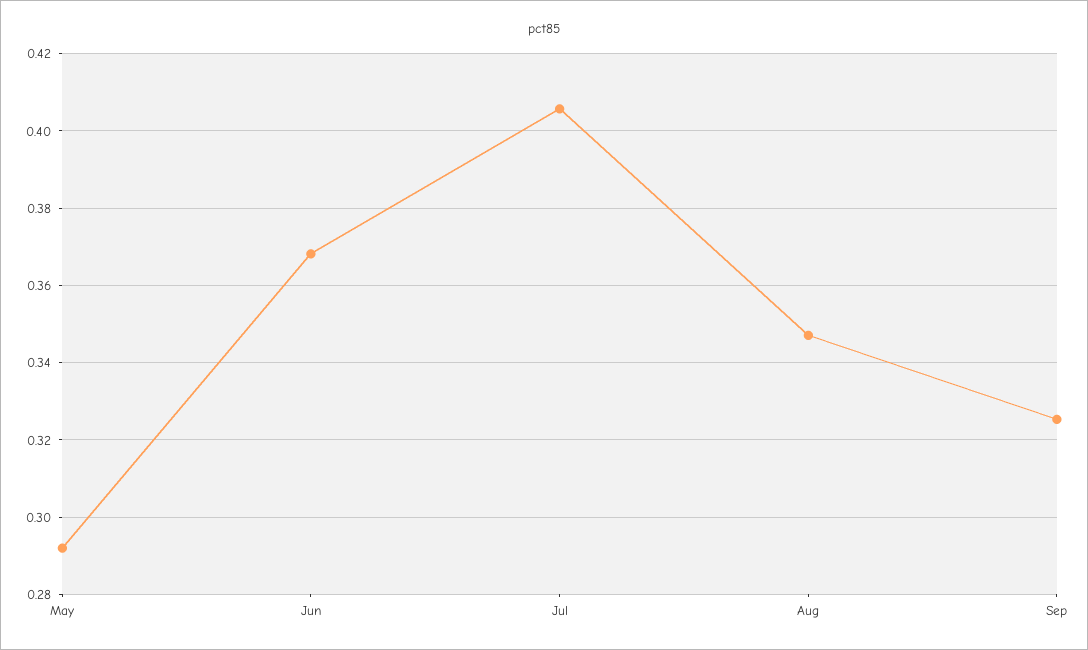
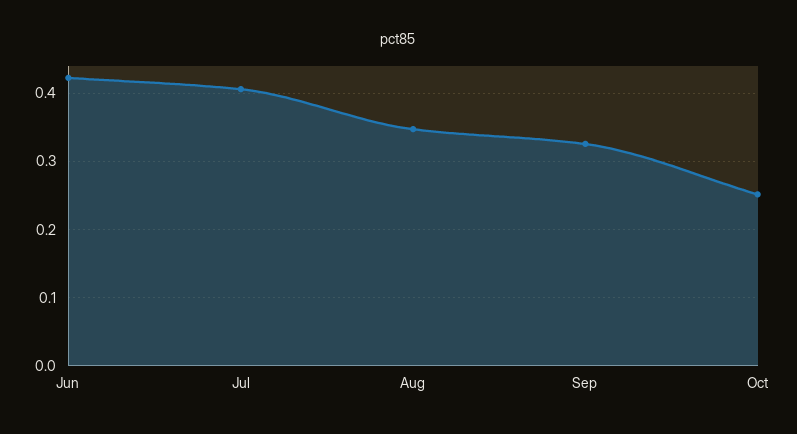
May: 0.292 -> none
Jun: 0.368 -> 0.42
Oct: none -> 0.25

